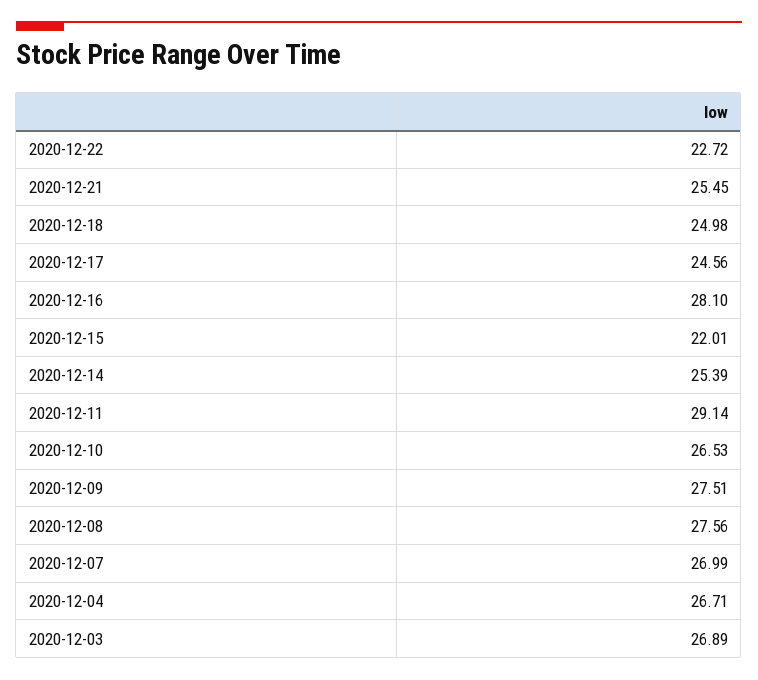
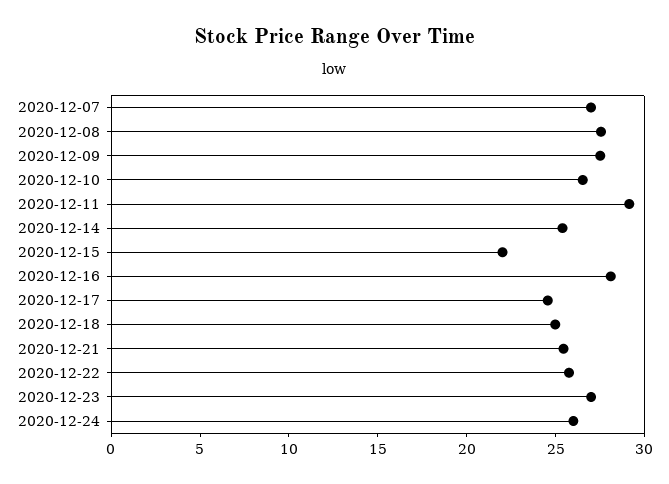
2020-12-22: 22.72 -> 26
2020-12-04: 26.71 -> none
2020-12-03: 26.89 -> none
2020-12-23: none -> 27
2020-12-24: none -> 26

